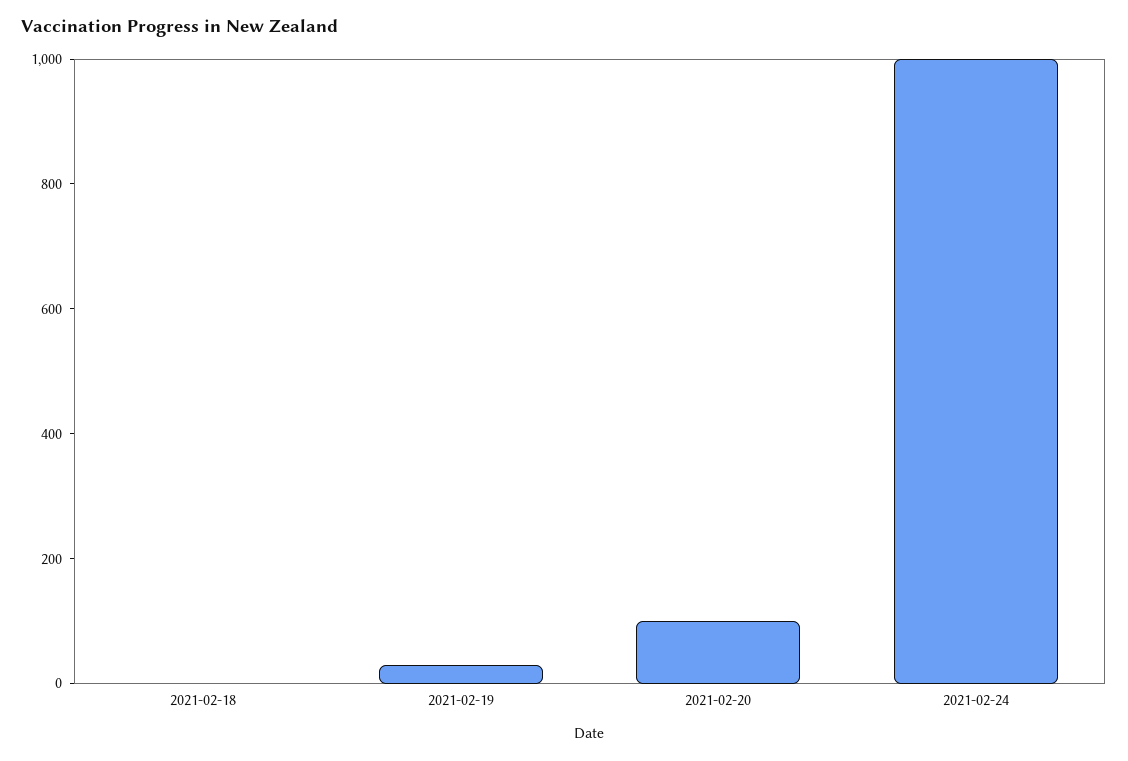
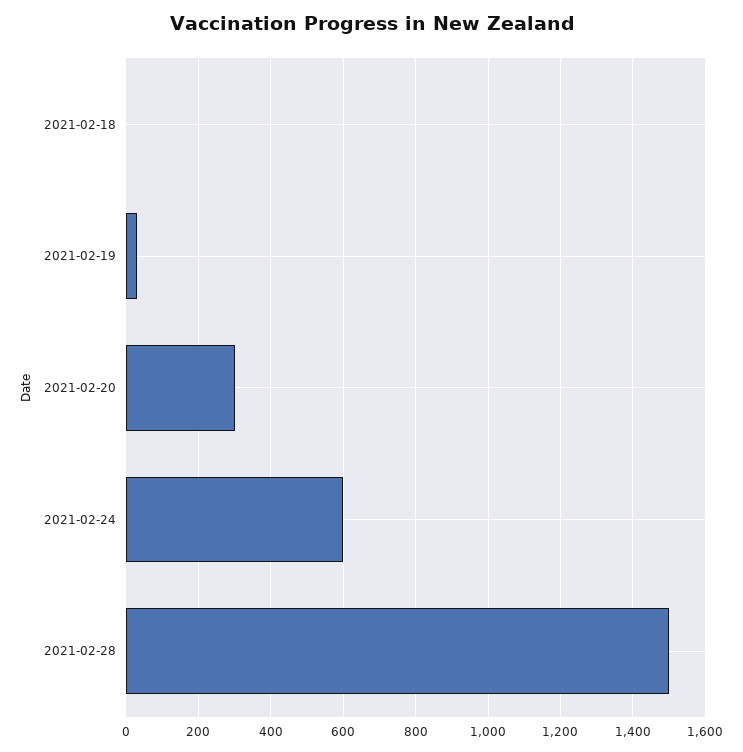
2021-02-20: 100 -> 300
2021-02-24: 1000 -> 600
2021-02-28: none -> 1500

